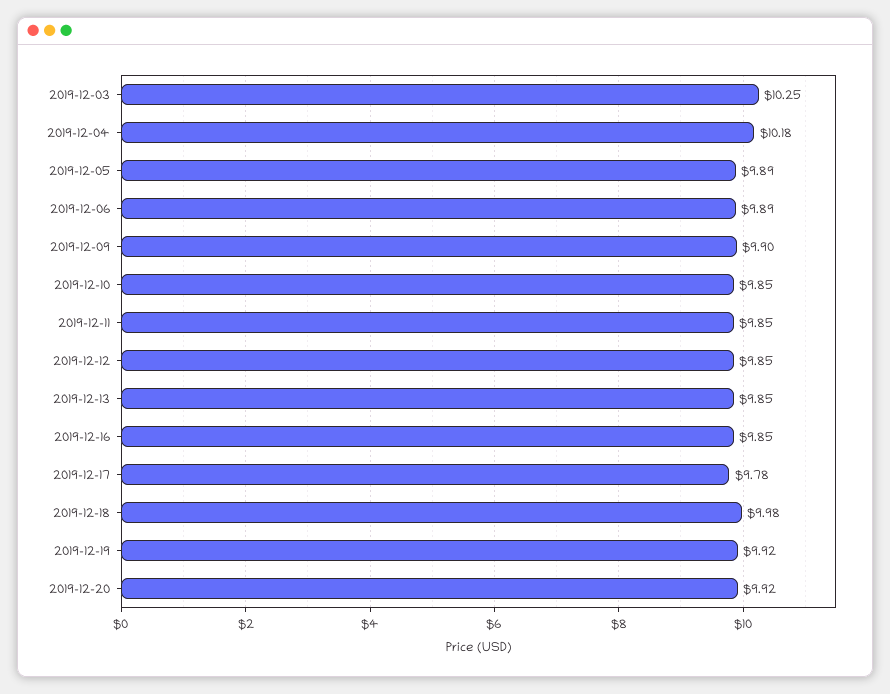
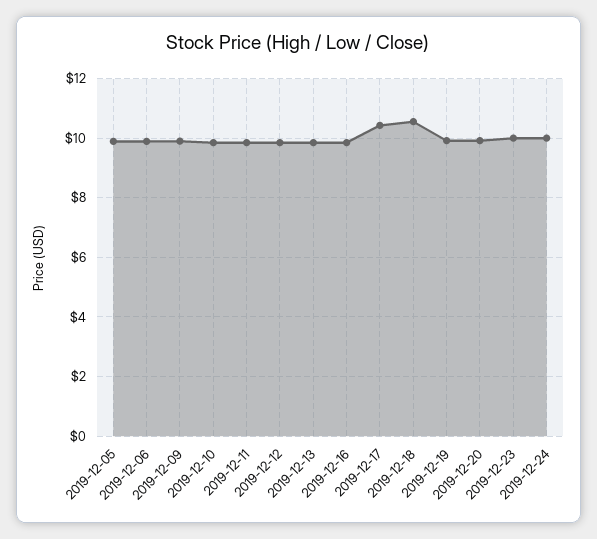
2019-12-03: 10.25 -> none
2019-12-04: 10.18 -> none
2019-12-17: 9.78 -> 10.5
2019-12-18: 9.98 -> 10.5
2019-12-23: none -> 10
2019-12-24: none -> 10

